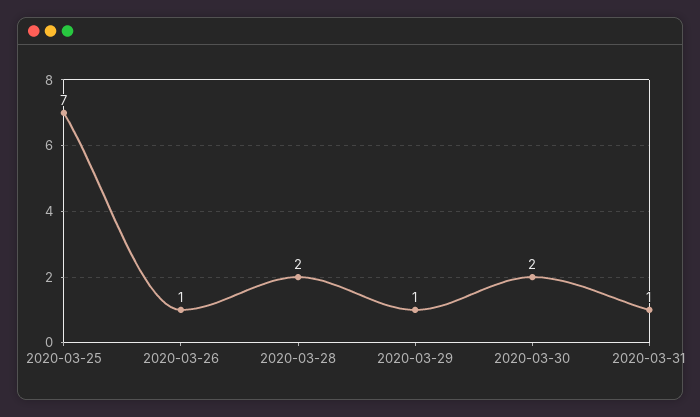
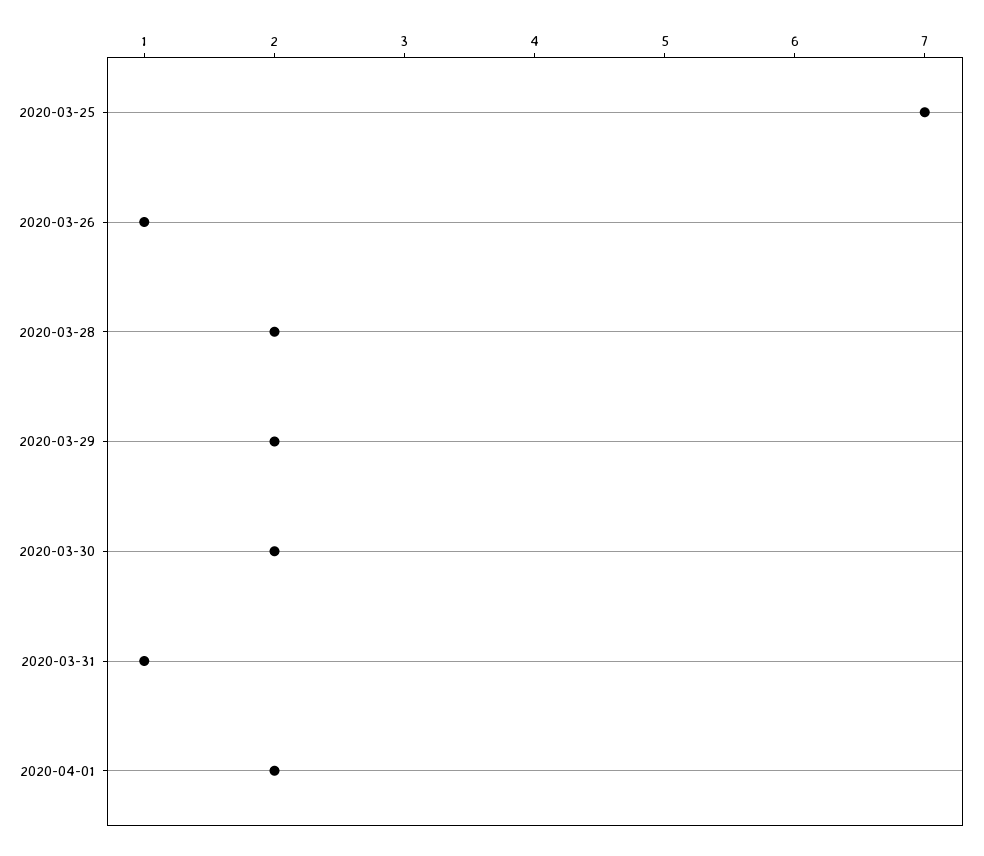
2020-03-29: 1 -> 2
2020-04-01: none -> 2

